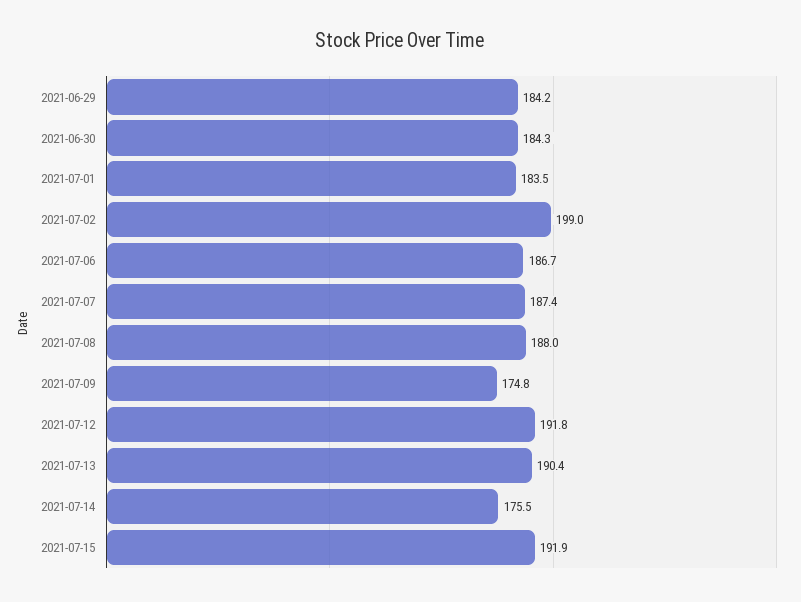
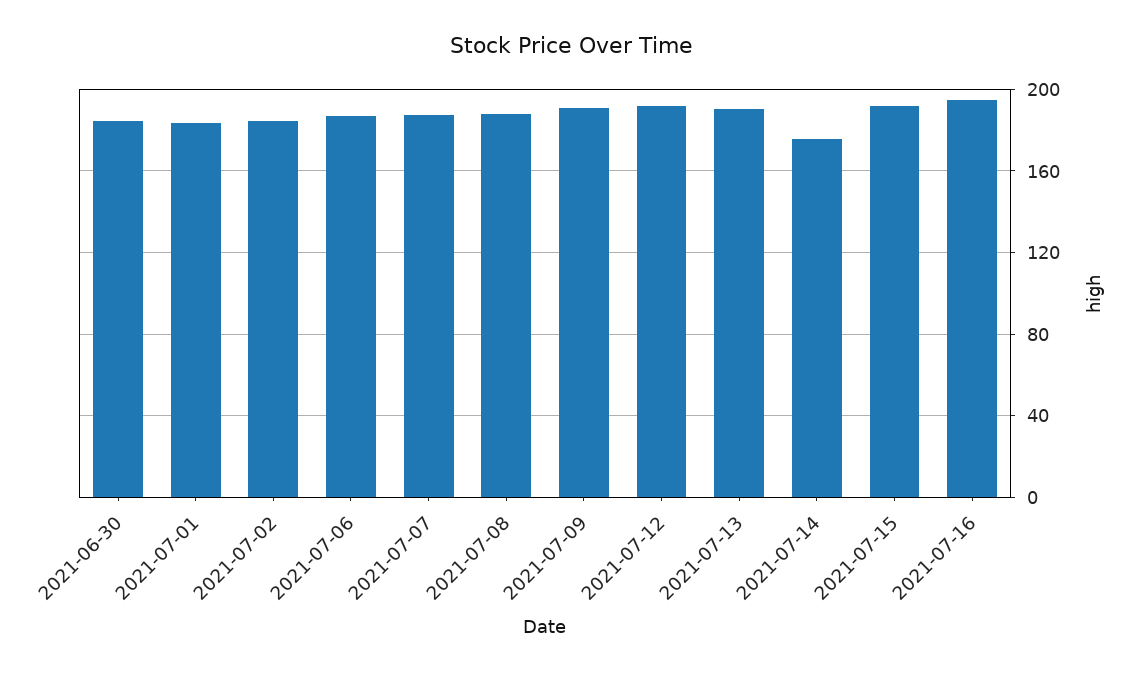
2021-06-29: 184.2 -> none
2021-07-02: 199 -> 185
2021-07-09: 174.8 -> 190
2021-07-16: none -> 195

